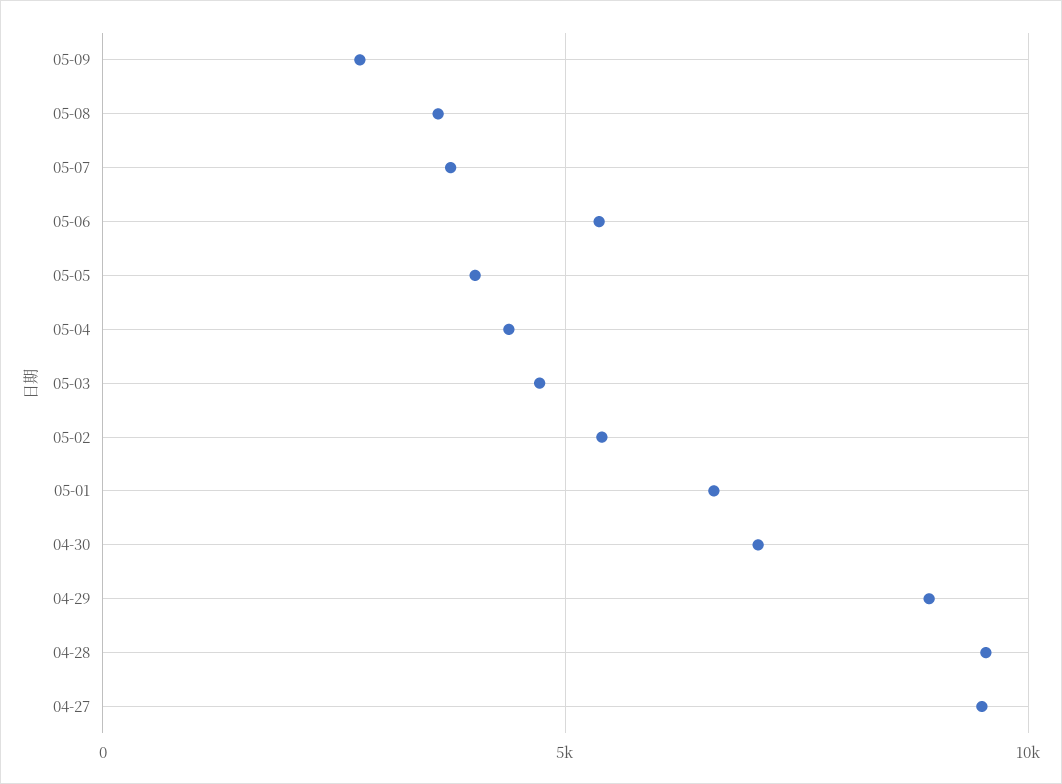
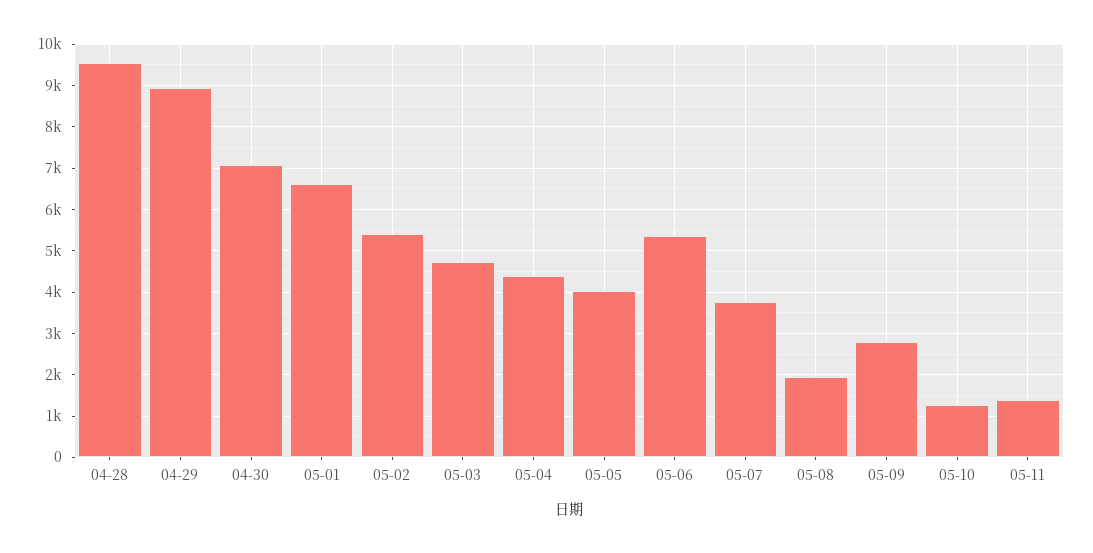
05-08: 3500 -> 2000
04-27: 9500 -> none
05-10: none -> 1200
05-11: none -> 1400

